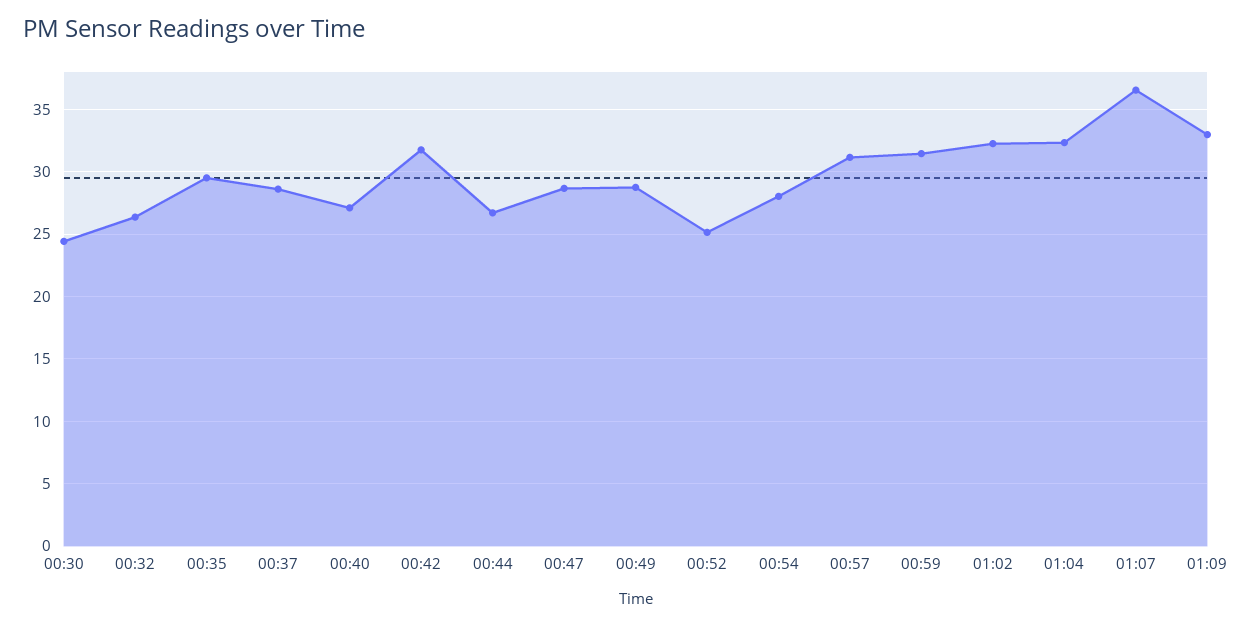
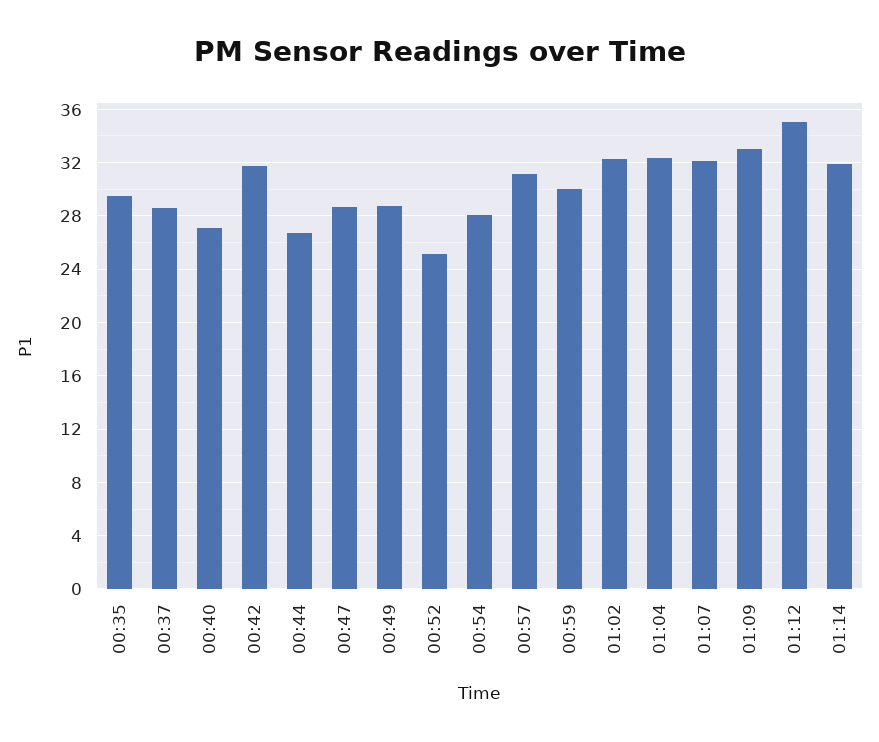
00:30: 24.5 -> none
00:32: 26.5 -> none
00:59: 31.5 -> 30
01:07: 36.5 -> 32
01:12: none -> 35
01:14: none -> 32

